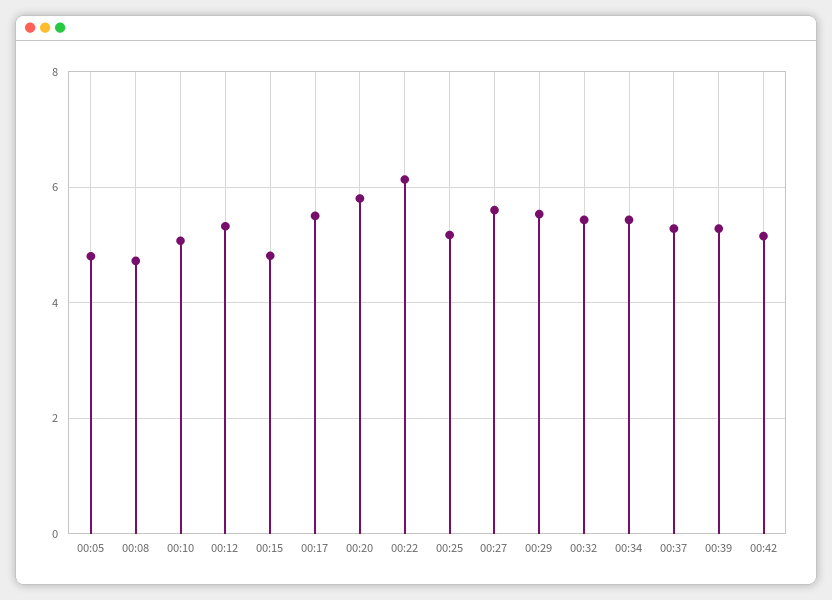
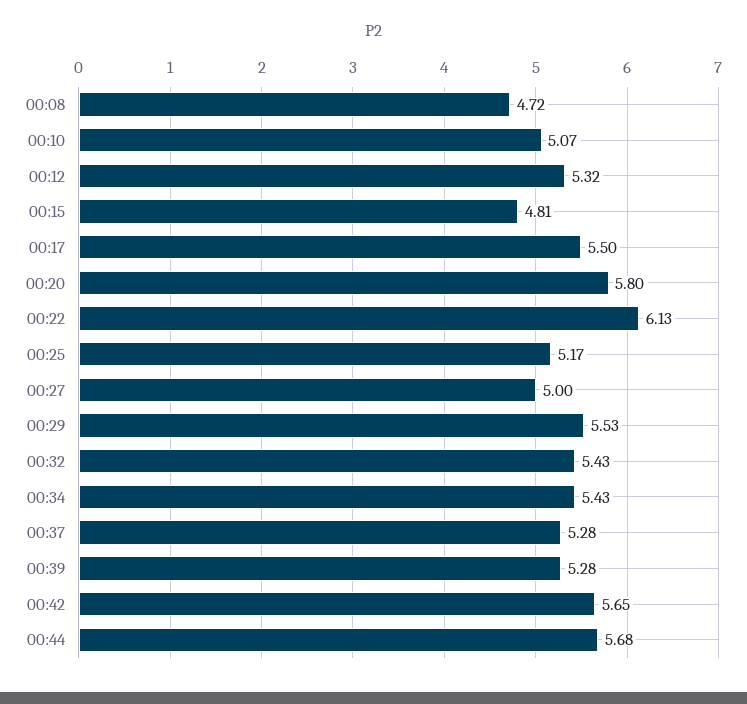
00:05: 4.8 -> none
00:27: 5.6 -> 5
00:42: 5.2 -> 5.65
00:44: none -> 5.68

